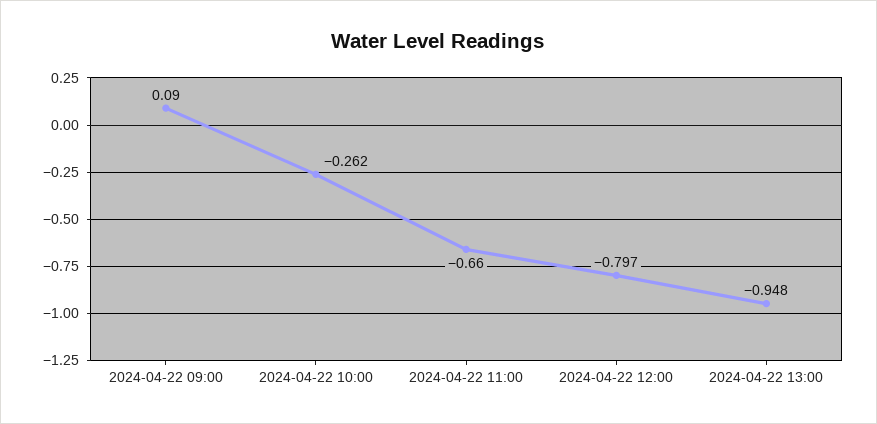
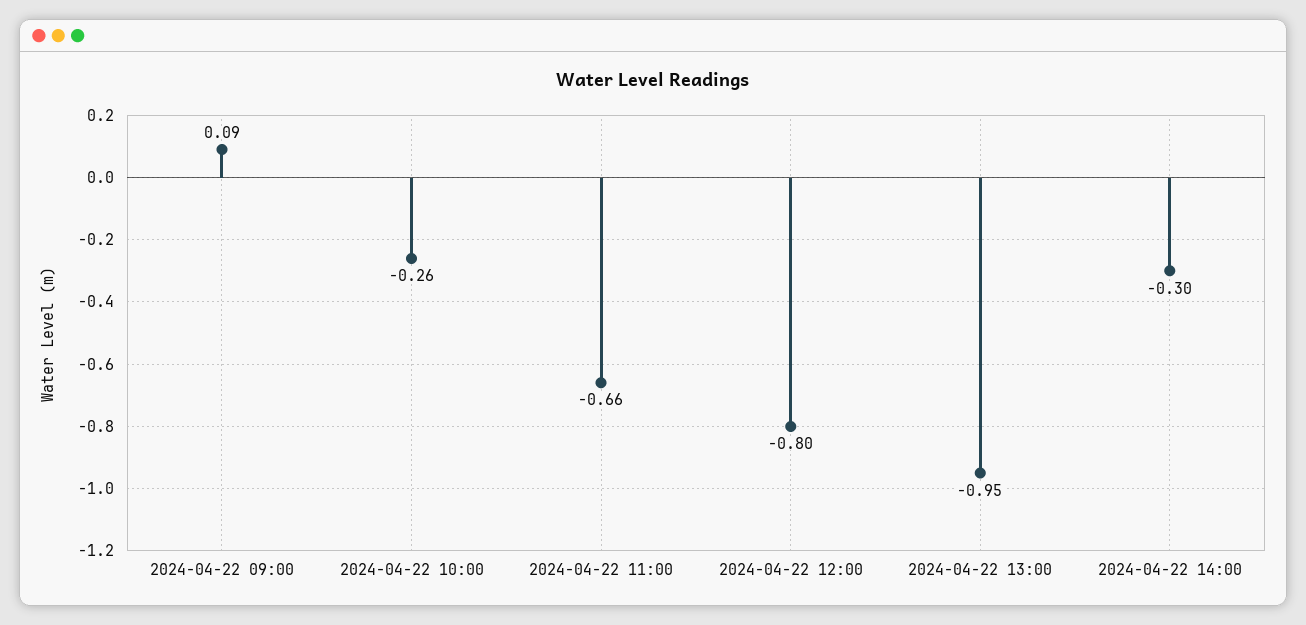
2024-04-22 14:00: none -> -0.3

